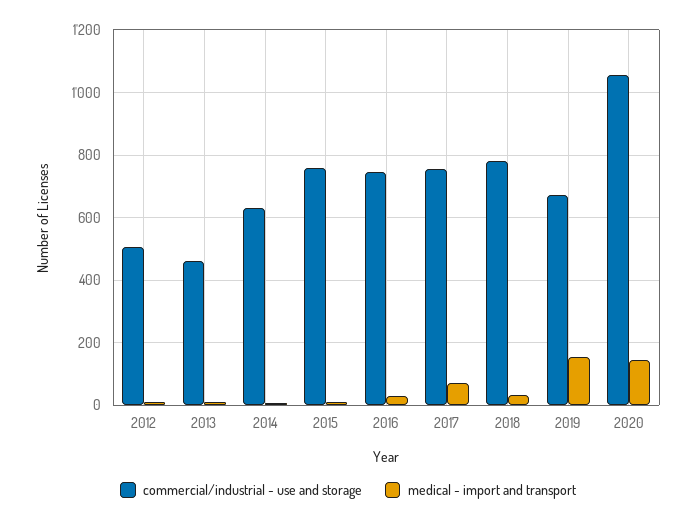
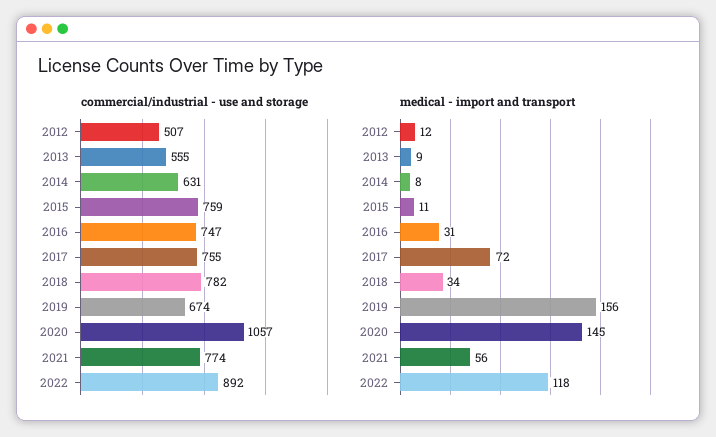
commercial/industrial - use and storage, 2013: 460 -> 555
commercial/industrial - use and storage, 2021: none -> 774
commercial/industrial - use and storage, 2022: none -> 892
medical - import and transport, 2021: none -> 56
medical - import and transport, 2022: none -> 118

